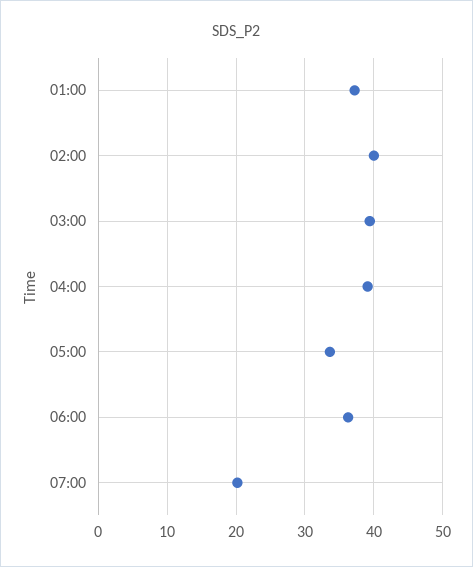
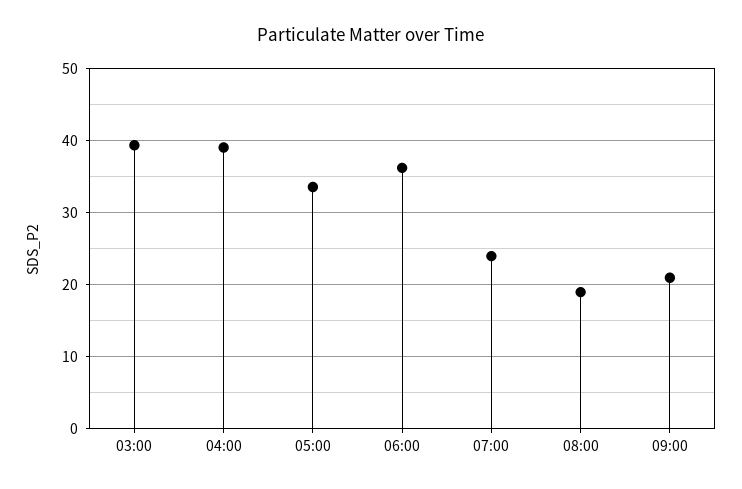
01:00: 37 -> none
02:00: 40 -> none
07:00: 20 -> 24
08:00: none -> 19
09:00: none -> 21

